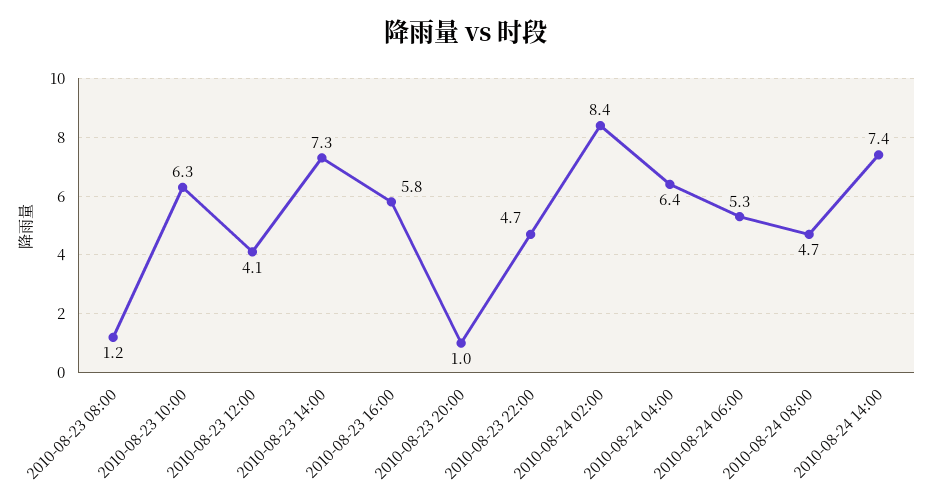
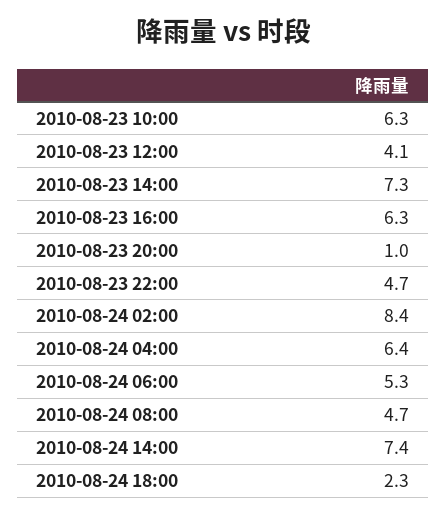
2010-08-23 08:00: 1.2 -> none
2010-08-23 16:00: 5.8 -> 6.3
2010-08-24 18:00: none -> 2.3

